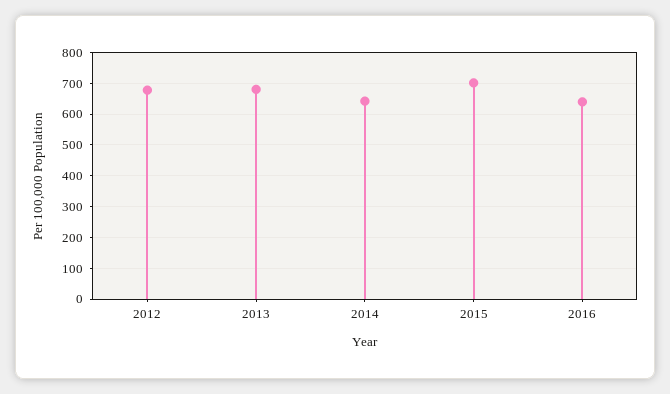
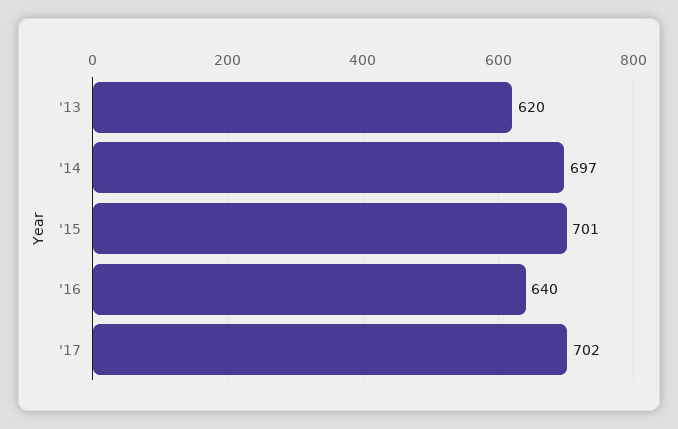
2012: 680 -> none
2013: 680 -> 620
2014: 640 -> 697
'17: none -> 702

